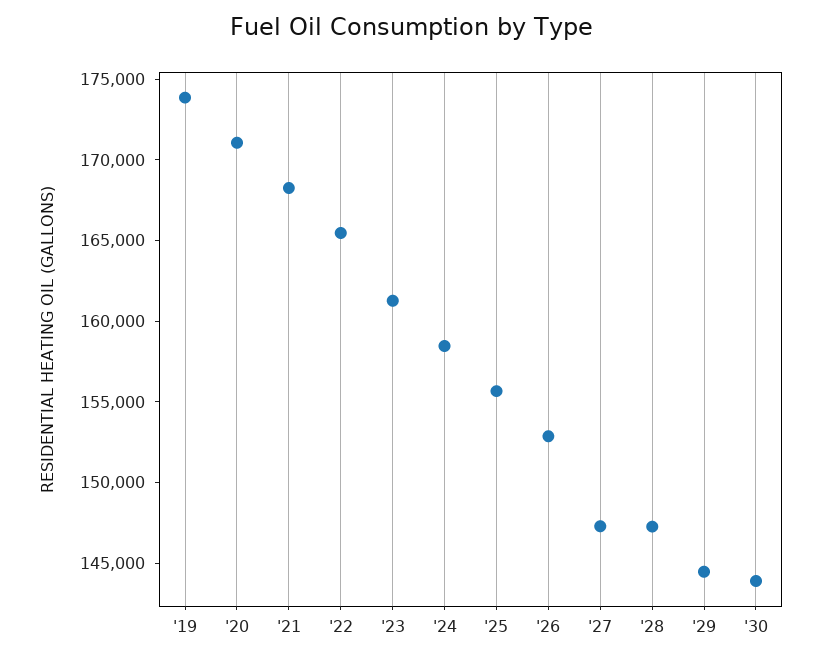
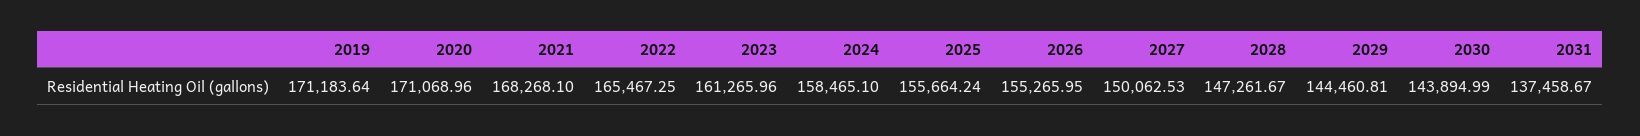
'19: 174000 -> 171183.64
'26: 153000 -> 155265.95
'27: 147000 -> 150062.53
2031: none -> 137458.67

